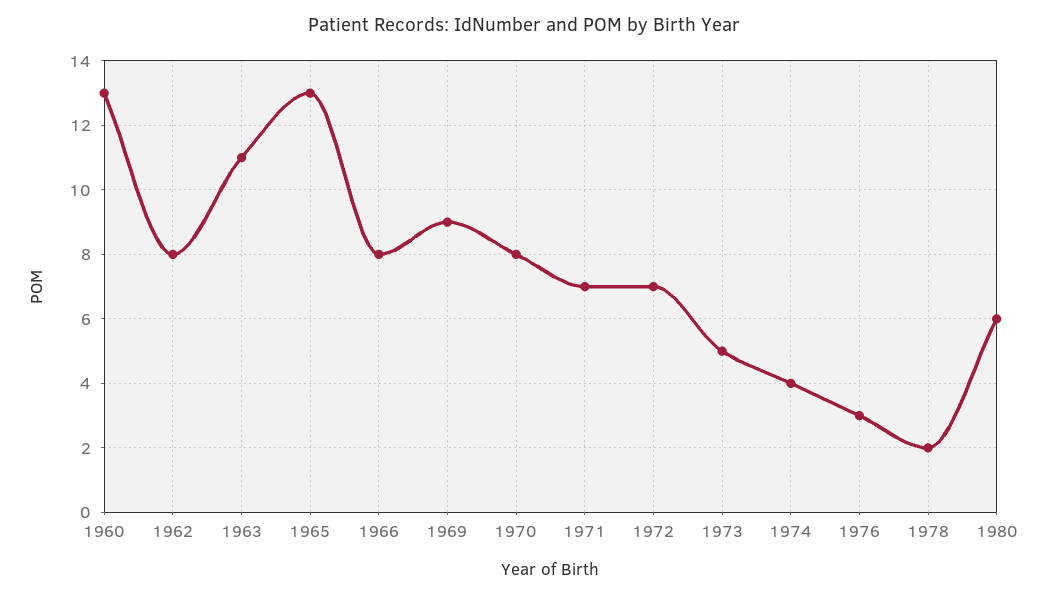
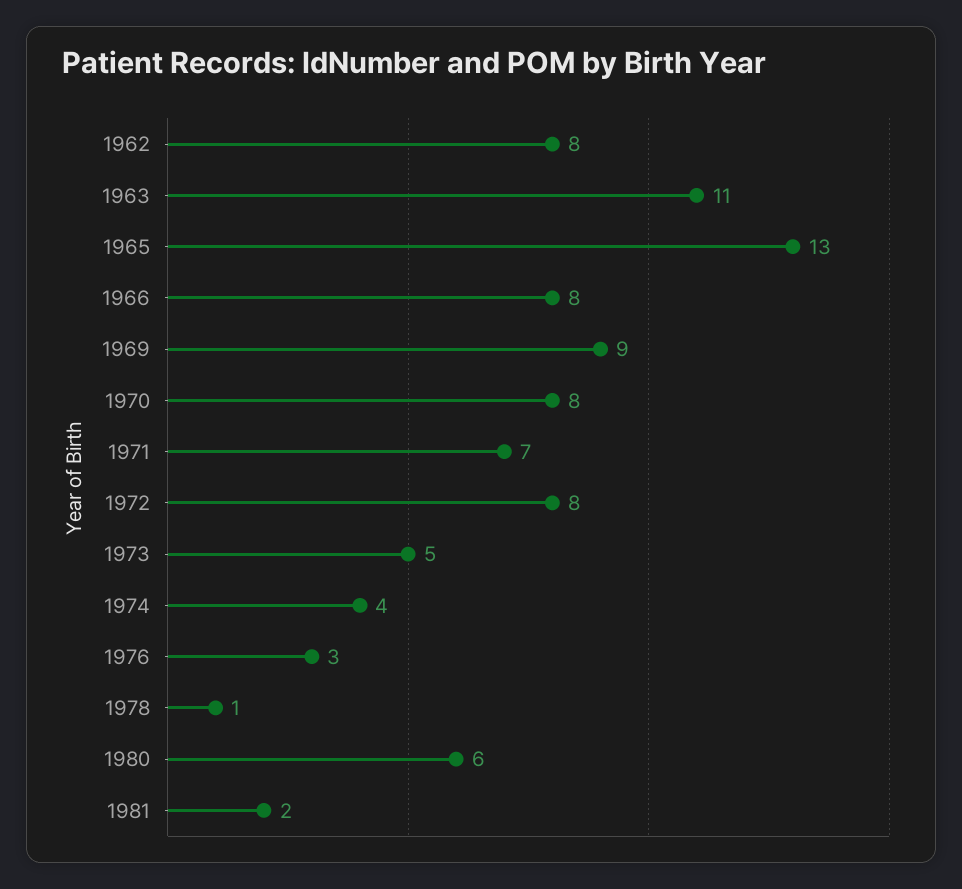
1960: 13 -> none
1972: 7 -> 8
1978: 2 -> 1
1981: none -> 2

